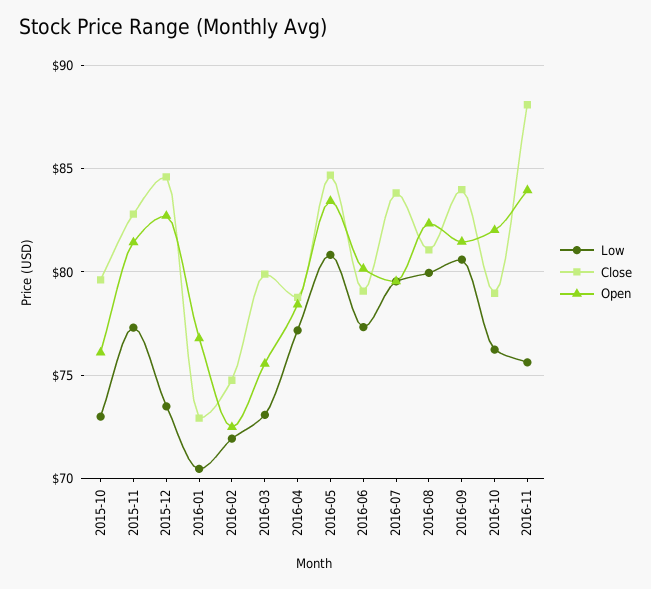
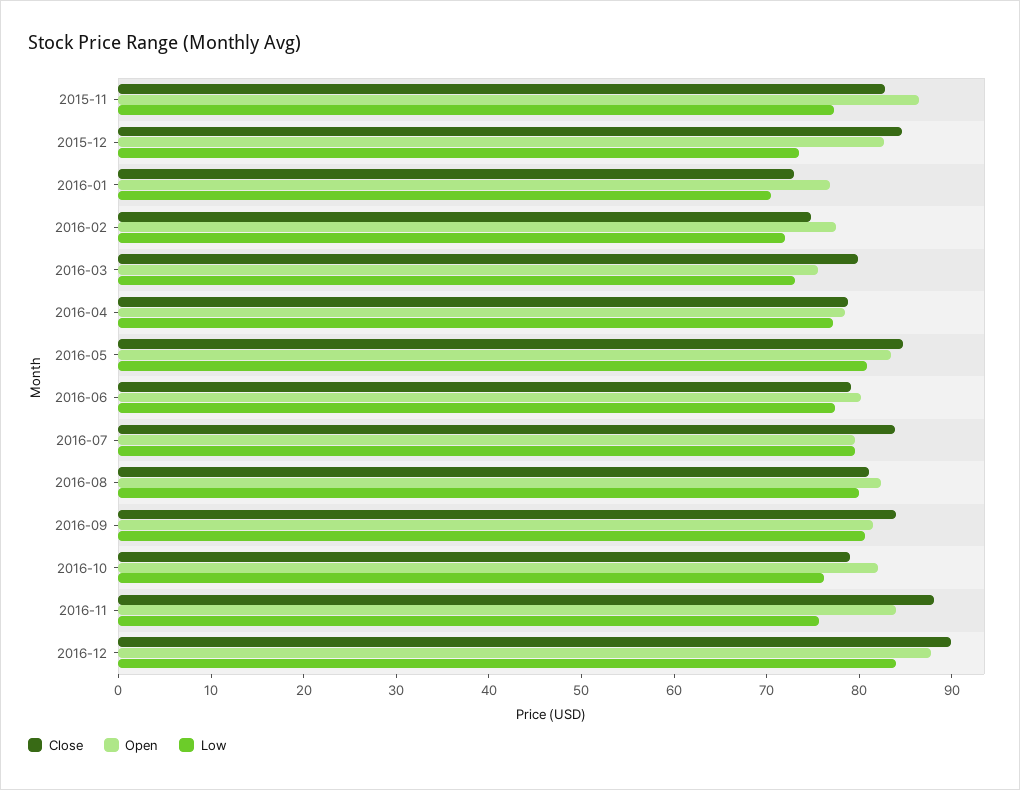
Low, 2015-10: 73 -> none
Close, 2015-10: 79.5 -> none
Open, 2015-10: 76 -> none
Open, 2015-11: 81.5 -> 86
Open, 2016-02: 72.5 -> 78
Close, 2016-12: none -> 90
Open, 2016-12: none -> 88
Low, 2016-12: none -> 84

